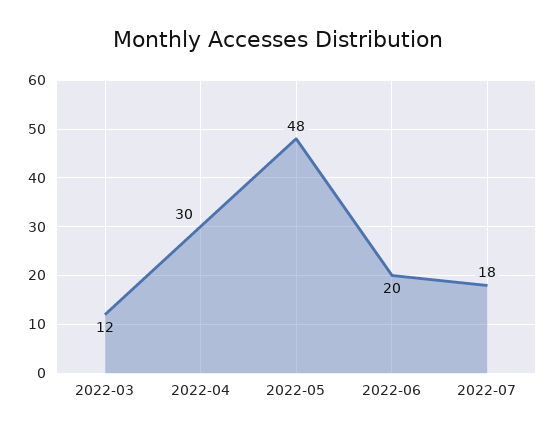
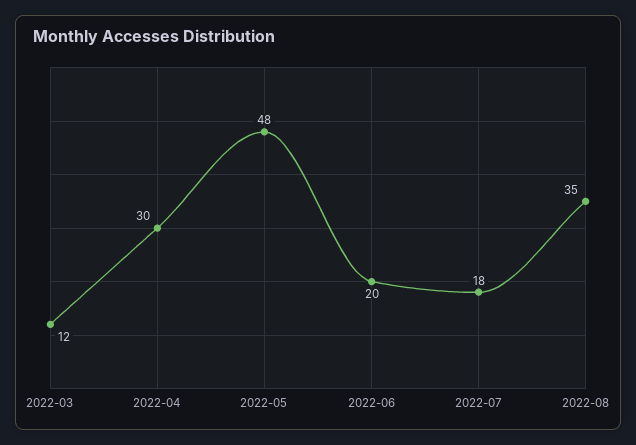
2022-08: none -> 35

